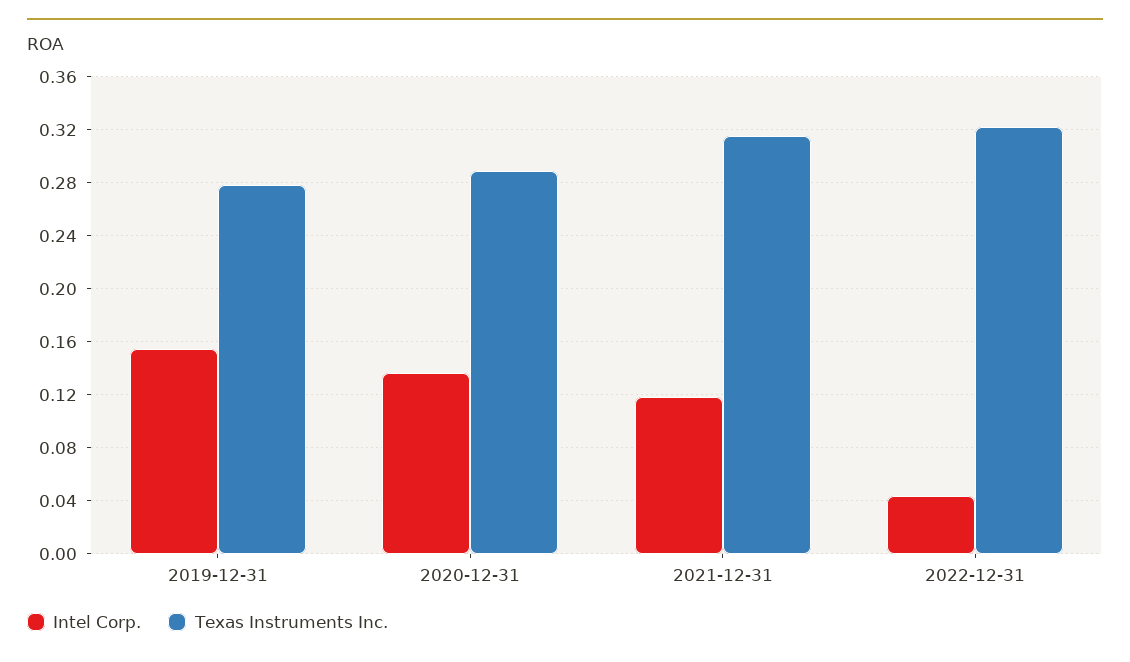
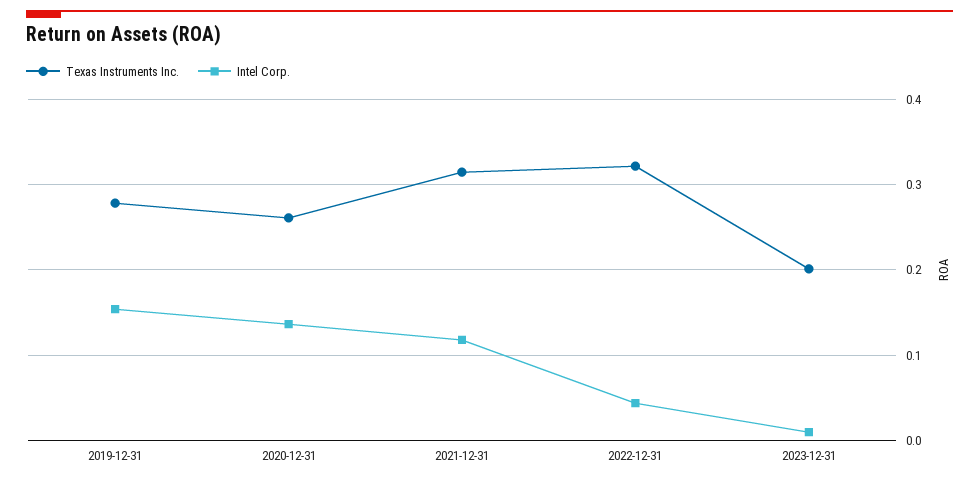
Texas Instruments Inc., 2020-12-31: 0.29 -> 0.26
Texas Instruments Inc., 2023-12-31: none -> 0.2
Intel Corp., 2023-12-31: none -> 0.01

